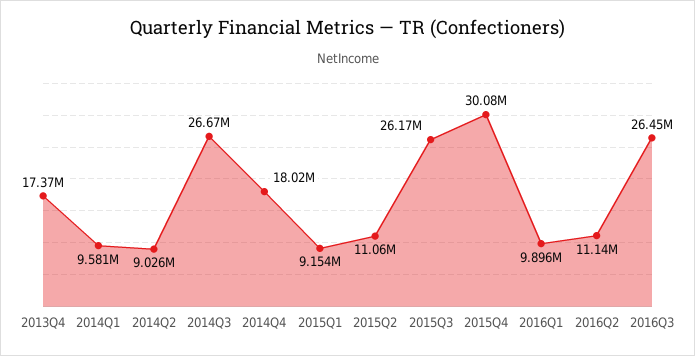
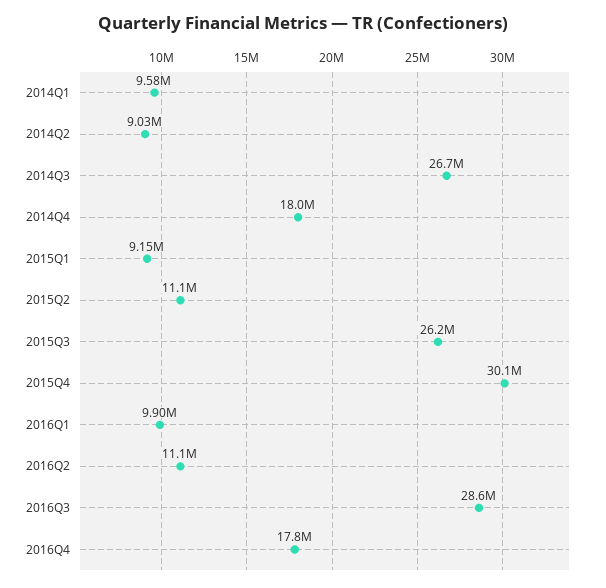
2013Q4: 17370000 -> none
2016Q3: 26450000 -> 28600000
2016Q4: none -> 17800000

